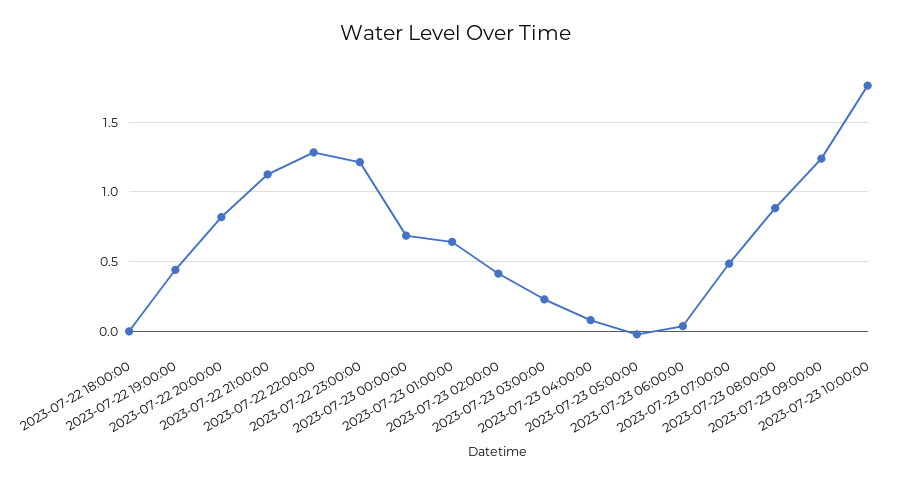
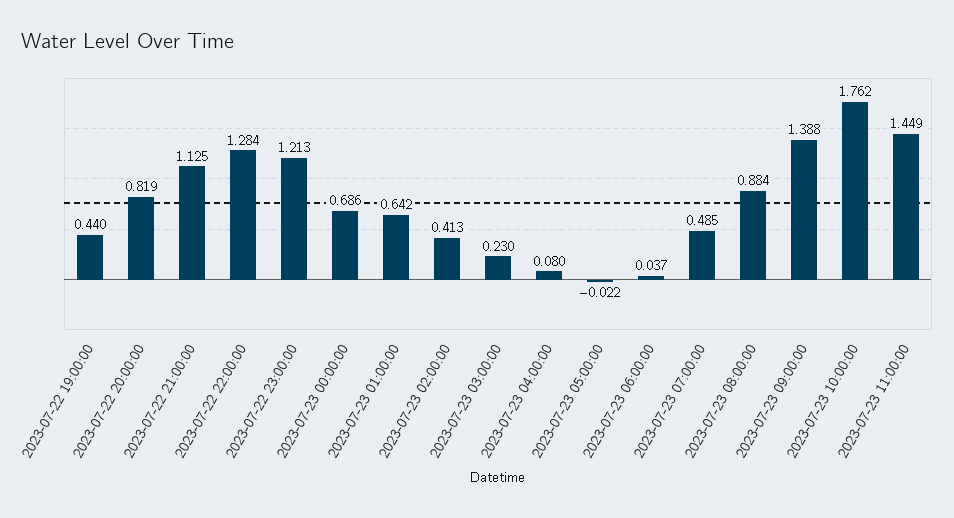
2023-07-22 18:00:00: 0 -> none
2023-07-23 09:00:00: 1.25 -> 1.388
2023-07-23 11:00:00: none -> 1.449

